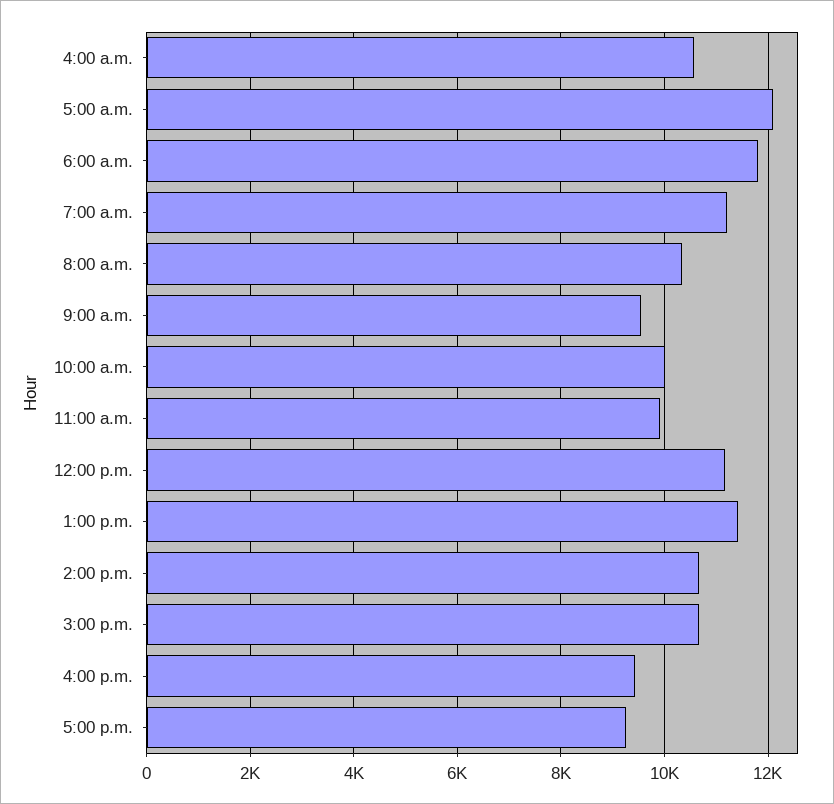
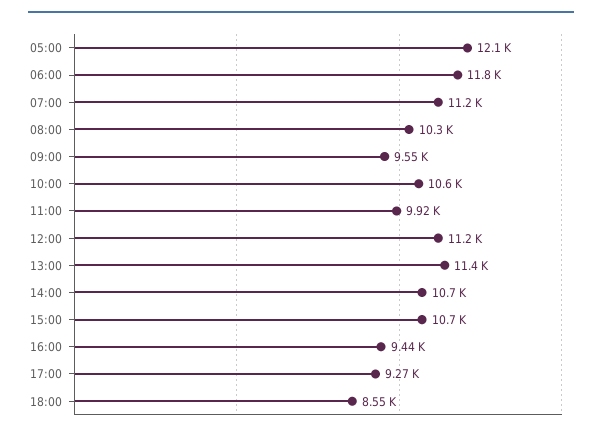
4:00 a.m.: 10600 -> none
10:00 a.m.: 10000 -> 10600
18:00: none -> 8550

